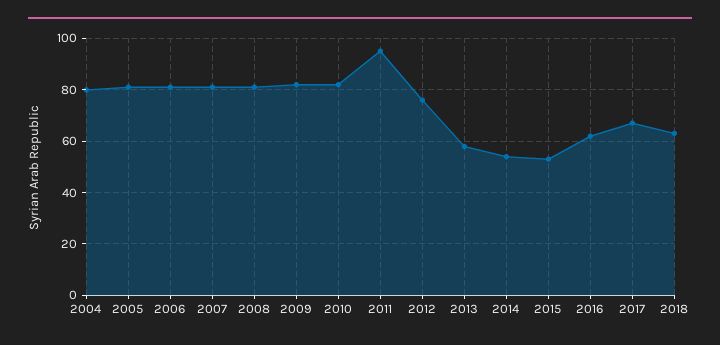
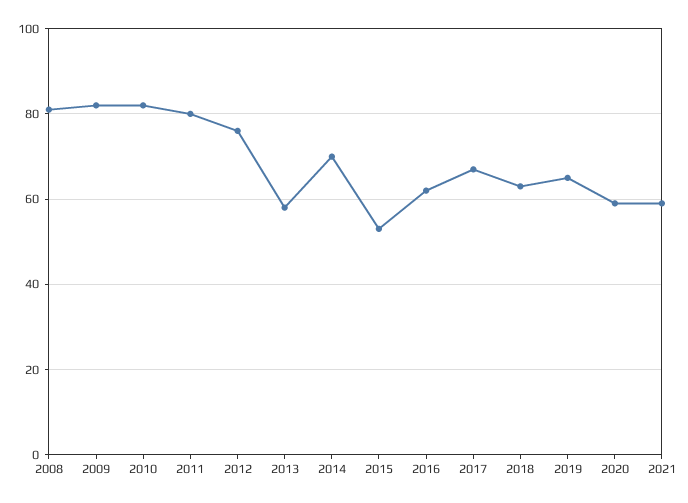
2004: 80 -> none
2005: 80 -> none
2006: 80 -> none
2007: 80 -> none
2011: 95 -> 80
2014: 55 -> 70
2019: none -> 65
2020: none -> 60
2021: none -> 60

